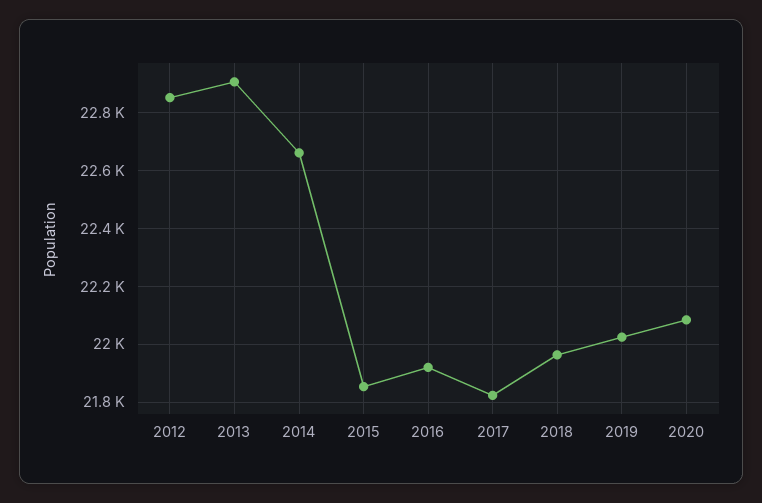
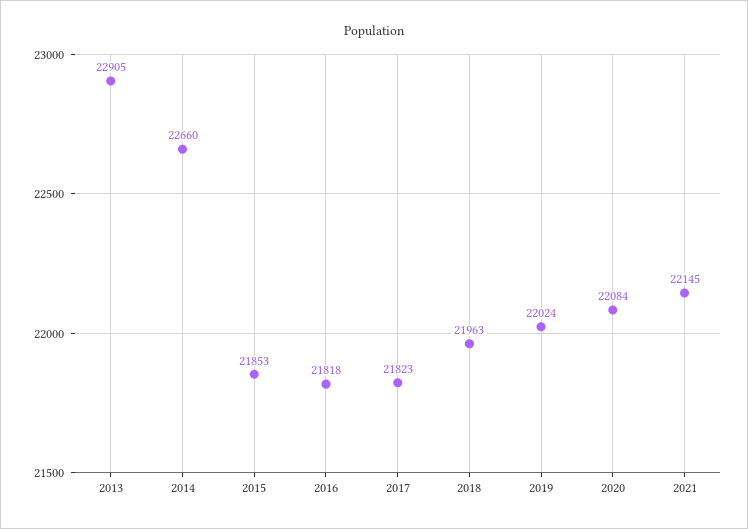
2012: 22850 -> none
2016: 21925 -> 21818
2021: none -> 22145

